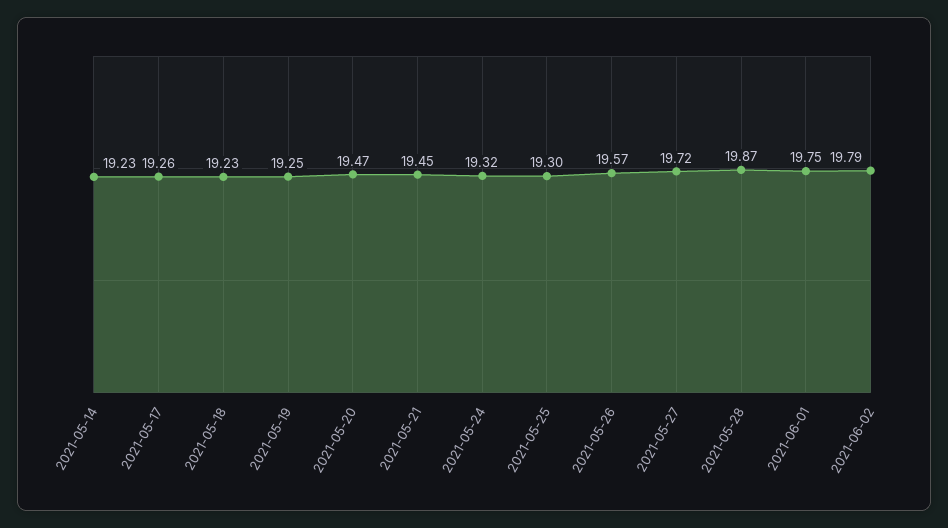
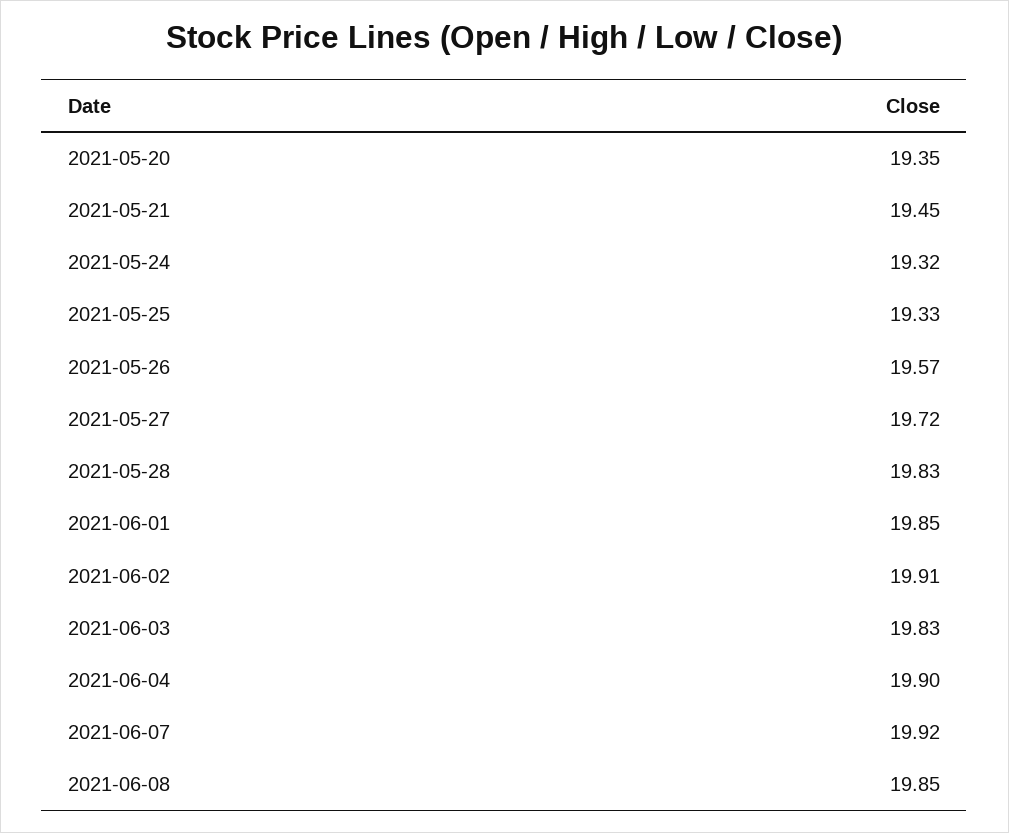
2021-05-14: 19.23 -> none
2021-05-17: 19.26 -> none
2021-05-18: 19.23 -> none
2021-05-19: 19.25 -> none
2021-05-20: 19.47 -> 19.35
2021-05-25: 19.3 -> 19.33
2021-05-28: 19.87 -> 19.83
2021-06-01: 19.75 -> 19.85
2021-06-02: 19.79 -> 19.91
2021-06-03: none -> 19.83
2021-06-04: none -> 19.9
2021-06-07: none -> 19.92
2021-06-08: none -> 19.85

